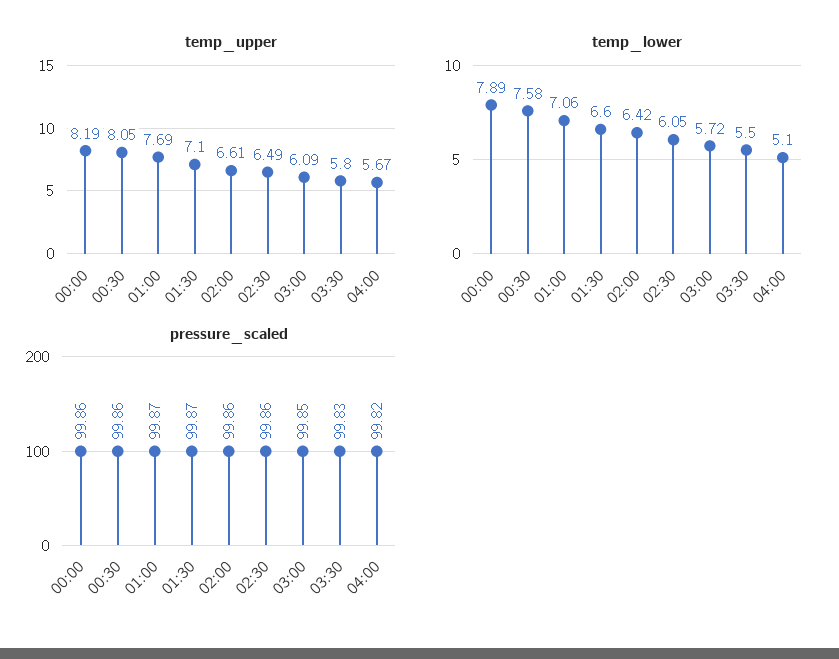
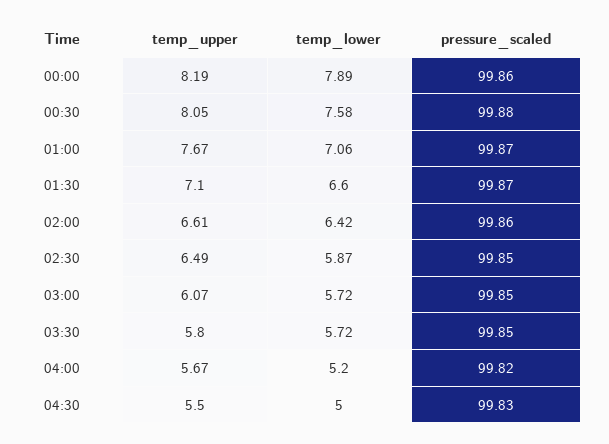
temp_upper, 01:00: 7.69 -> 7.67
temp_upper, 03:00: 6.09 -> 6.07
temp_lower, 02:30: 6.05 -> 5.87
temp_lower, 03:30: 5.5 -> 5.72
temp_lower, 04:00: 5.1 -> 5.2
pressure_scaled, 00:30: 99.86 -> 99.88
pressure_scaled, 02:30: 99.86 -> 99.85
pressure_scaled, 03:30: 99.83 -> 99.85
temp_upper, 04:30: none -> 5.5
temp_lower, 04:30: none -> 5
pressure_scaled, 04:30: none -> 99.83

